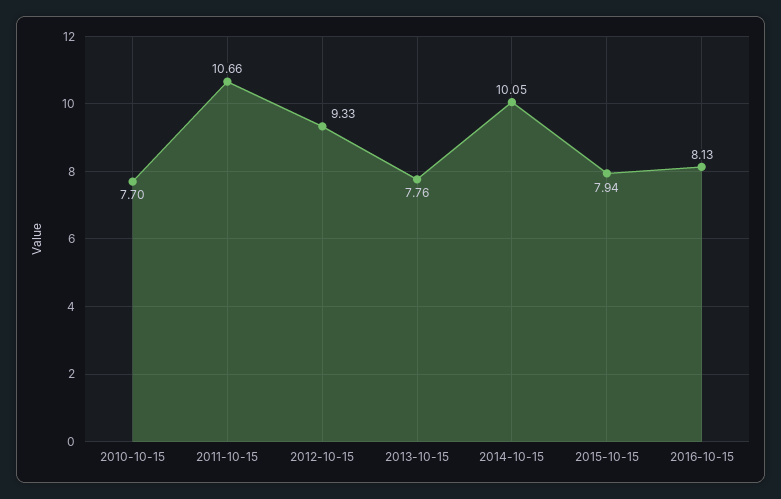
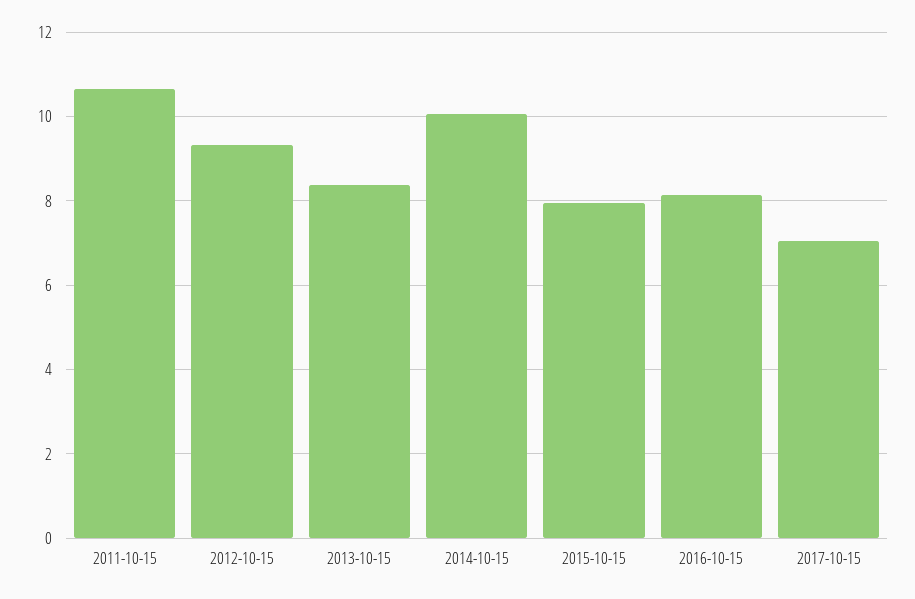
2010-10-15: 7.7 -> none
2013-10-15: 7.76 -> 8.4
2017-10-15: none -> 7

